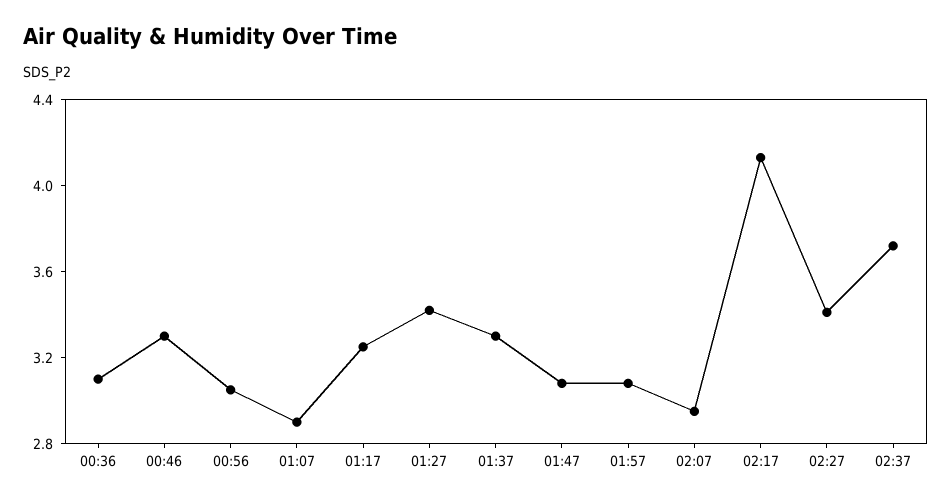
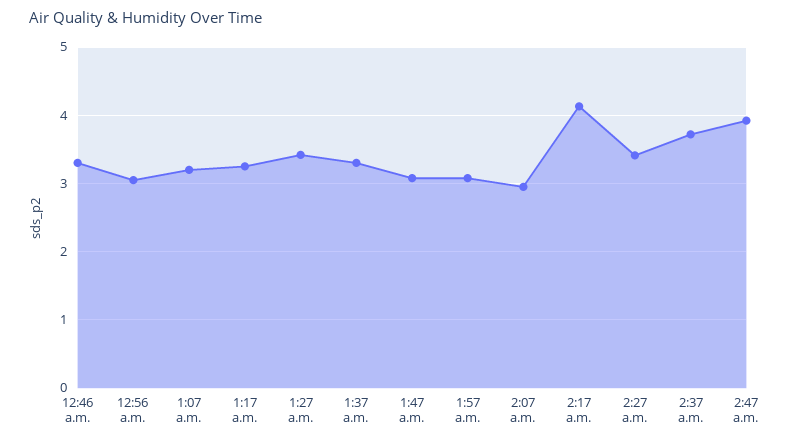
00:36: 3.1 -> none
01:07: 2.9 -> 3.2
2:47 a.m.: none -> 3.9

